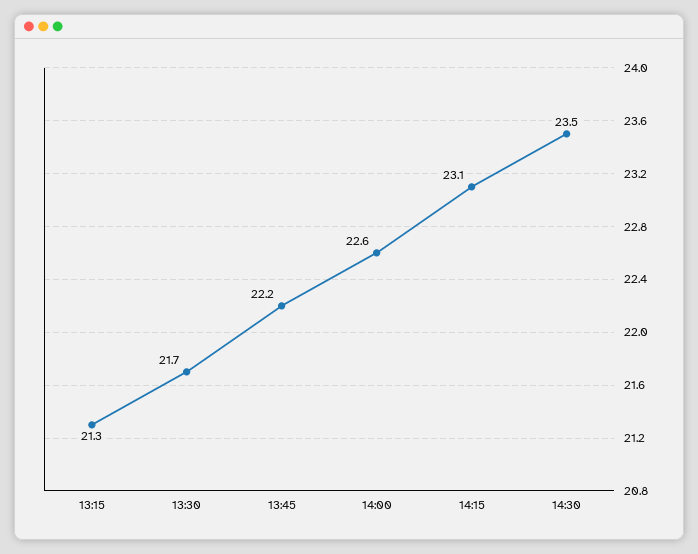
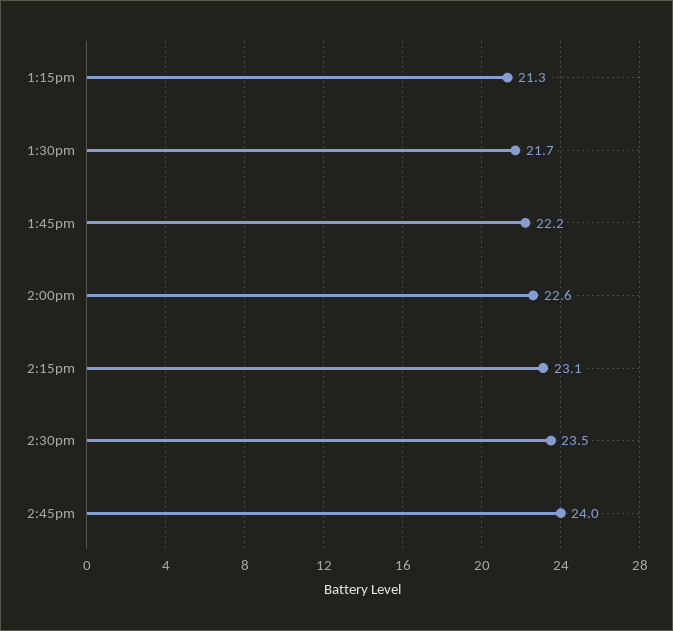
2:45pm: none -> 24

